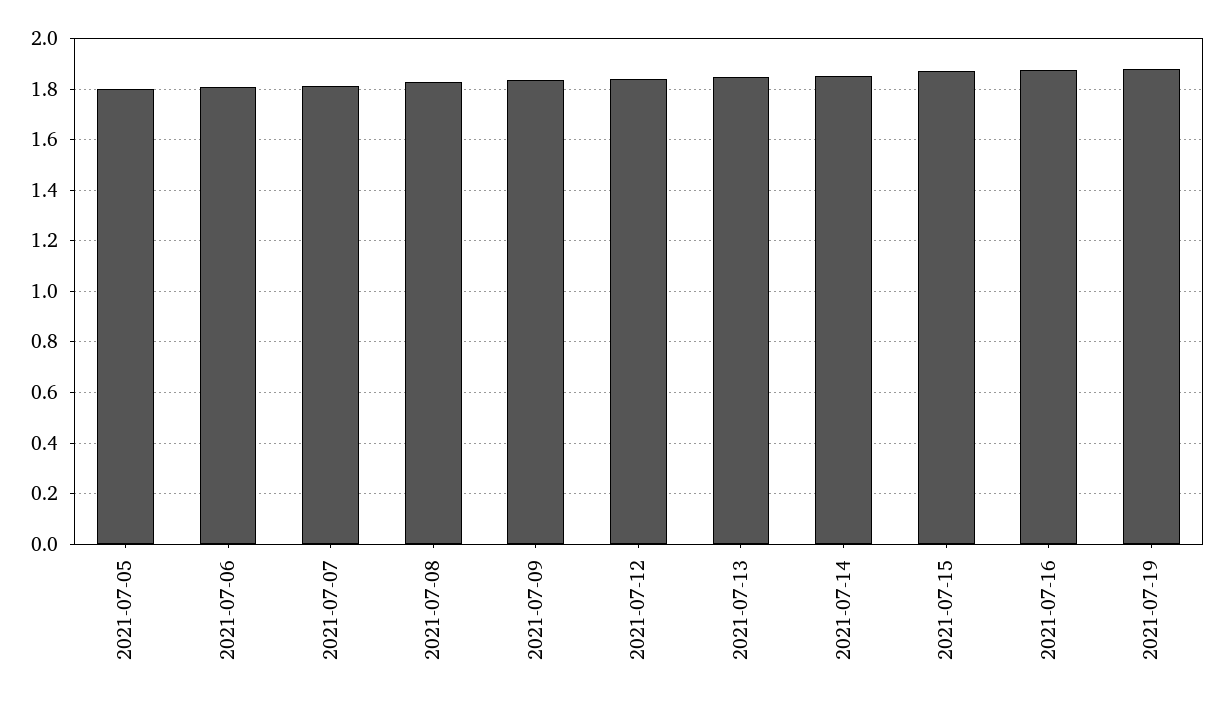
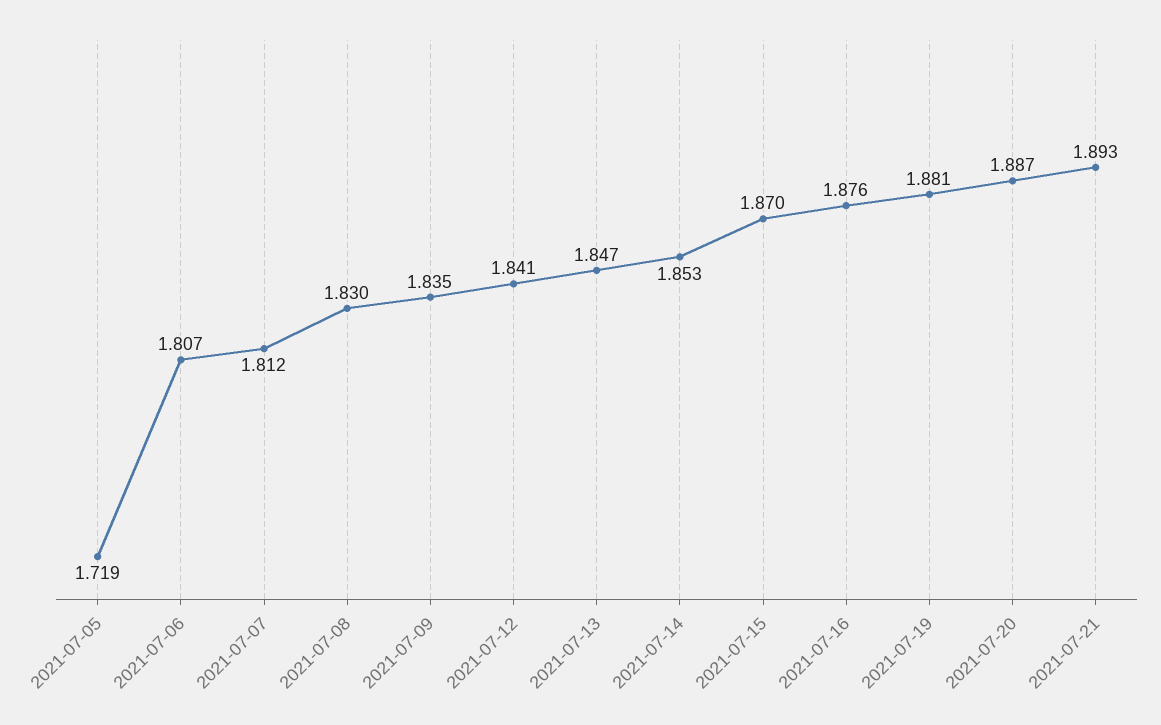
2021-07-05: 1.8 -> 1.719
2021-07-20: none -> 1.887
2021-07-21: none -> 1.893

